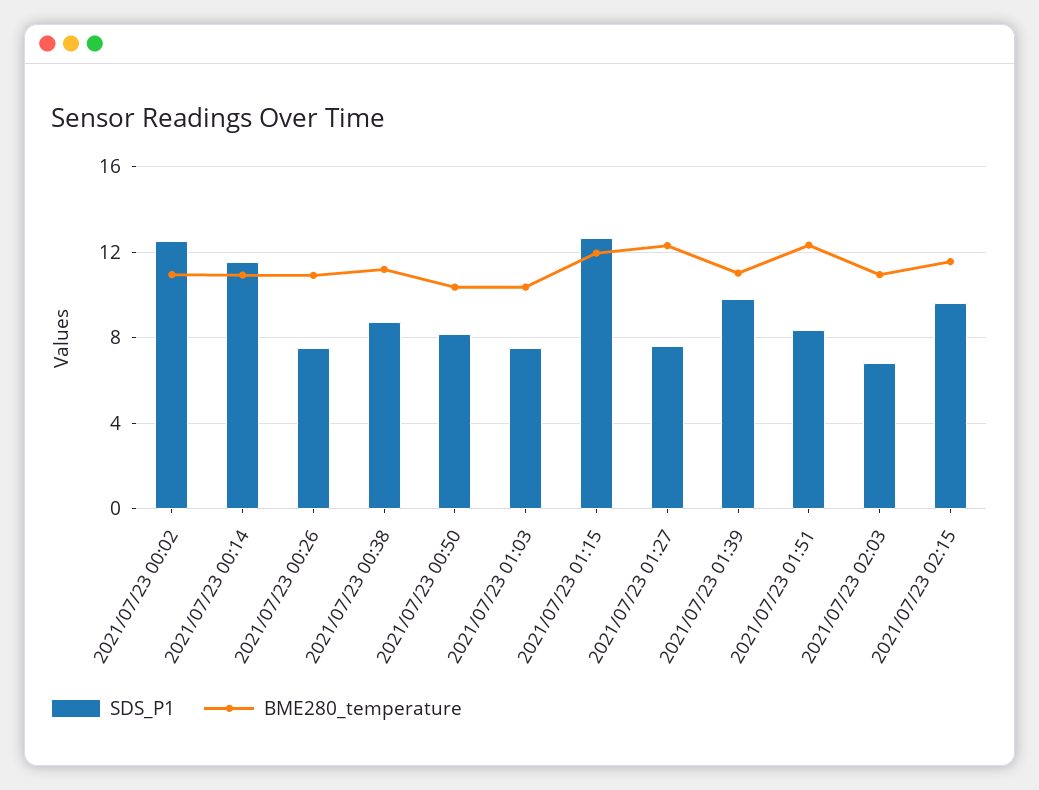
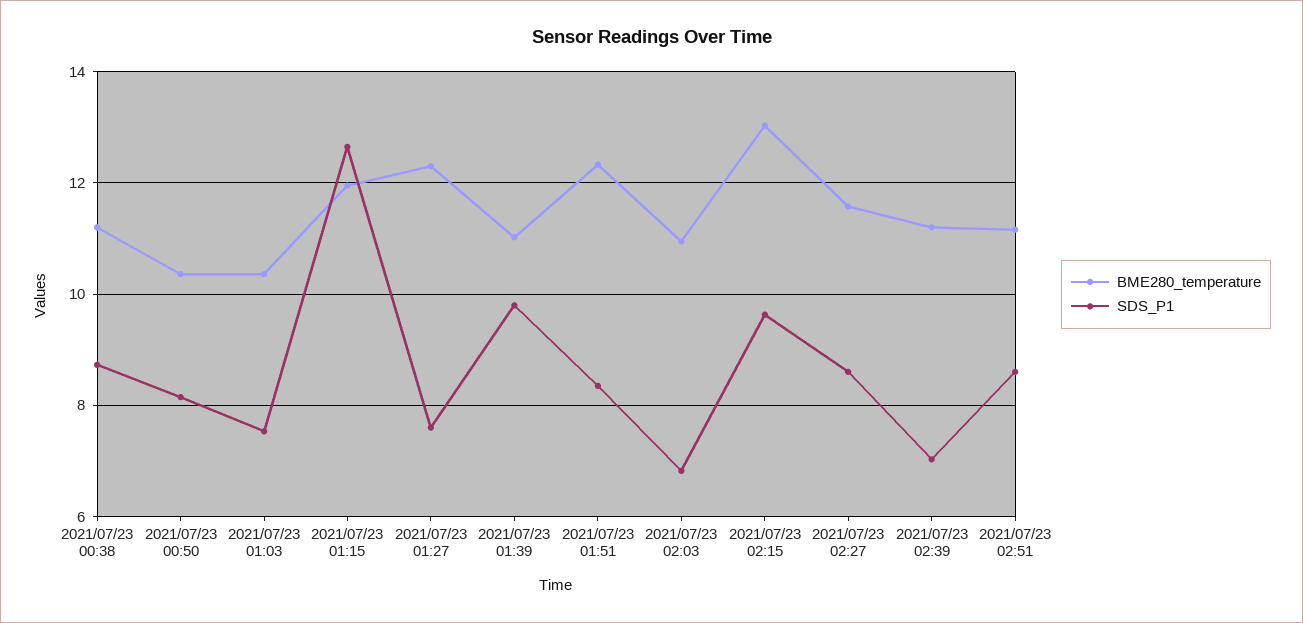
SDS_P1, 2021/07/23 00:02: 12.5 -> none
BME280_temperature, 2021/07/23 00:02: 11 -> none
SDS_P1, 2021/07/23 00:14: 11.5 -> none
BME280_temperature, 2021/07/23 00:14: 11 -> none
SDS_P1, 2021/07/23 00:26: 7.5 -> none
BME280_temperature, 2021/07/23 00:26: 11 -> none
BME280_temperature, 2021/07/23 02:15: 11.5 -> 13
BME280_temperature, 2021/07/23 02:27: none -> 11.6
SDS_P1, 2021/07/23 02:27: none -> 8.6
BME280_temperature, 2021/07/23 02:39: none -> 11.2
SDS_P1, 2021/07/23 02:39: none -> 7
BME280_temperature, 2021/07/23 02:51: none -> 11.2
SDS_P1, 2021/07/23 02:51: none -> 8.6

